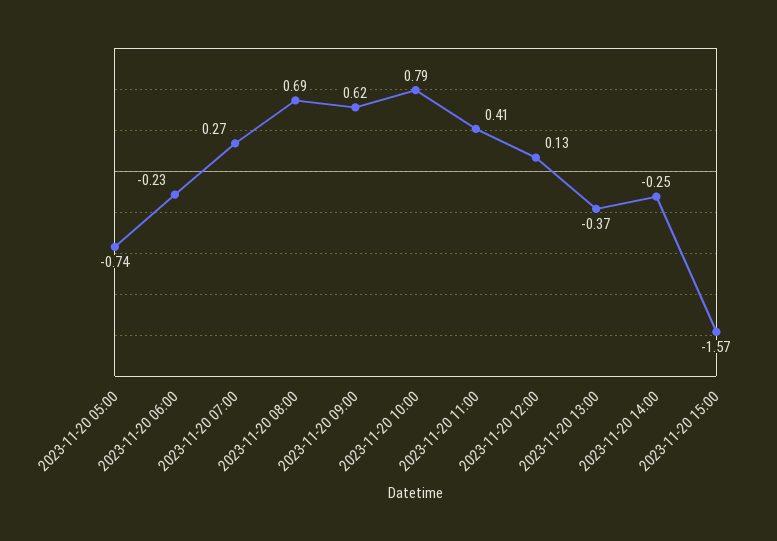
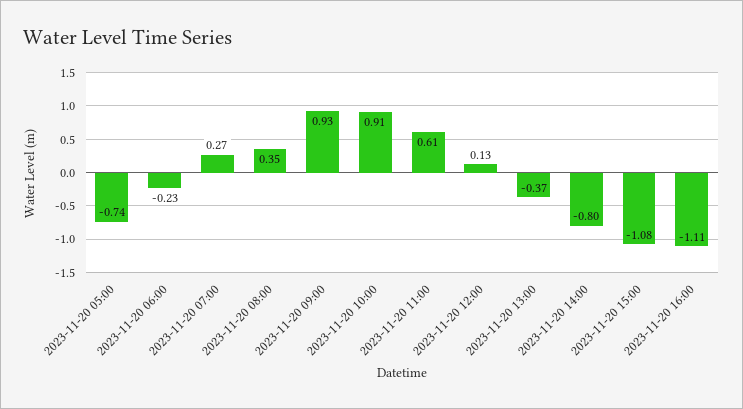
2023-11-20 08:00: 0.69 -> 0.35
2023-11-20 09:00: 0.62 -> 0.93
2023-11-20 10:00: 0.79 -> 0.91
2023-11-20 11:00: 0.41 -> 0.61
2023-11-20 14:00: -0.25 -> -0.8
2023-11-20 15:00: -1.57 -> -1.08
2023-11-20 16:00: none -> -1.11

